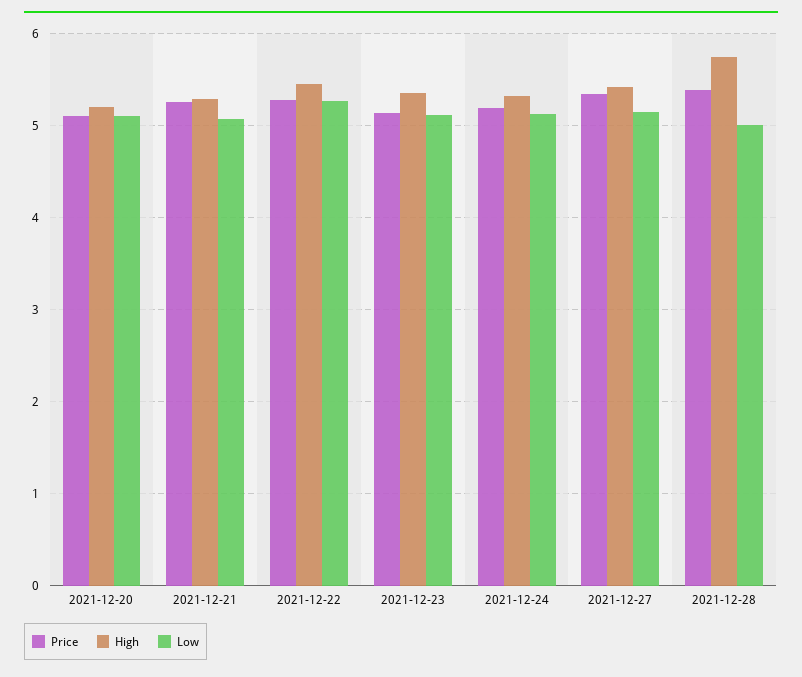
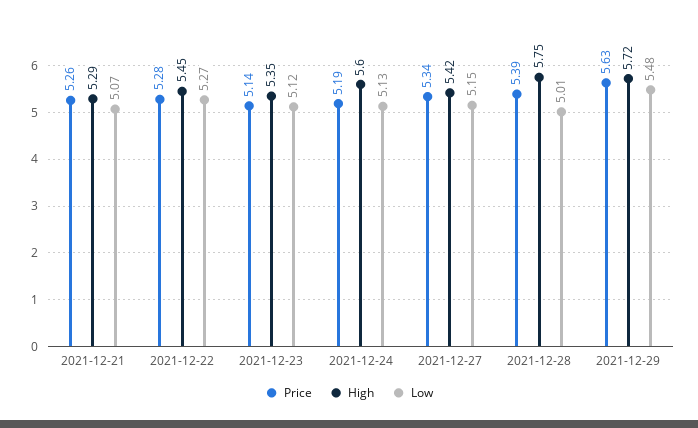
Price, 2021-12-20: 5.1 -> none
High, 2021-12-20: 5.2 -> none
Low, 2021-12-20: 5.1 -> none
High, 2021-12-24: 5.3 -> 5.6
Price, 2021-12-29: none -> 5.63
High, 2021-12-29: none -> 5.72
Low, 2021-12-29: none -> 5.48

